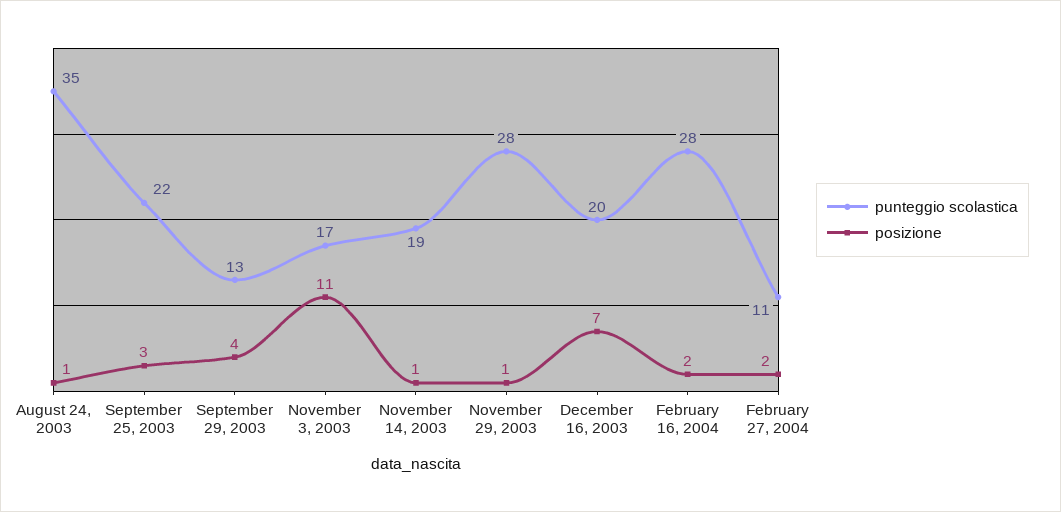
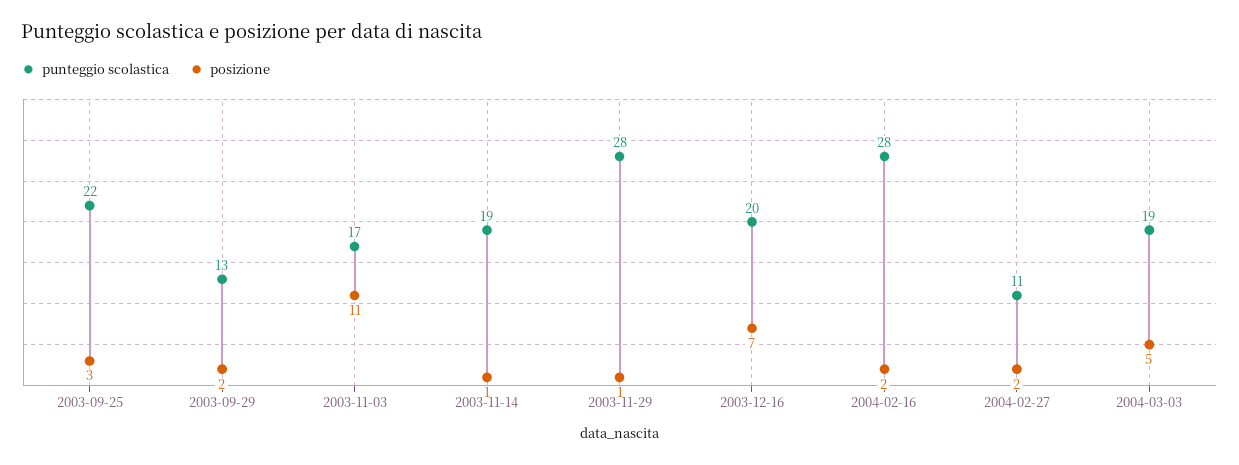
punteggio scolastica, August 24, 2003: 35 -> none
posizione, August 24, 2003: 1 -> none
posizione, September 29, 2003: 4 -> 2
punteggio scolastica, 2004-03-03: none -> 19
posizione, 2004-03-03: none -> 5

